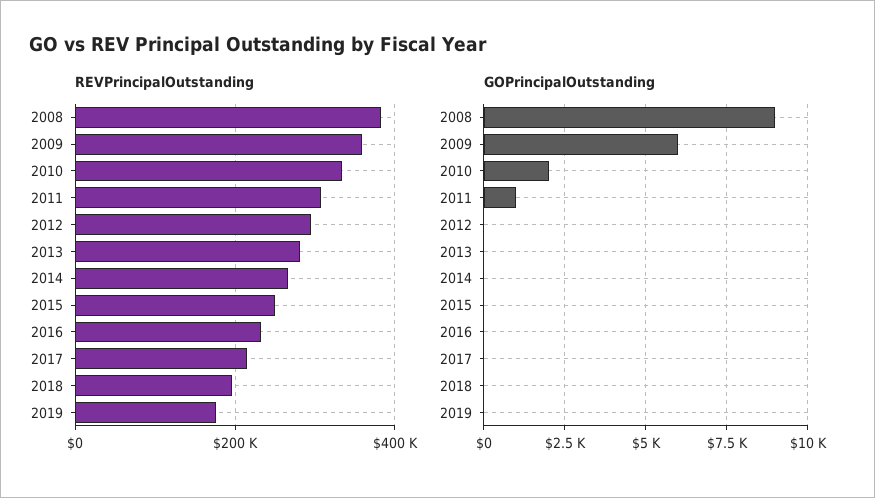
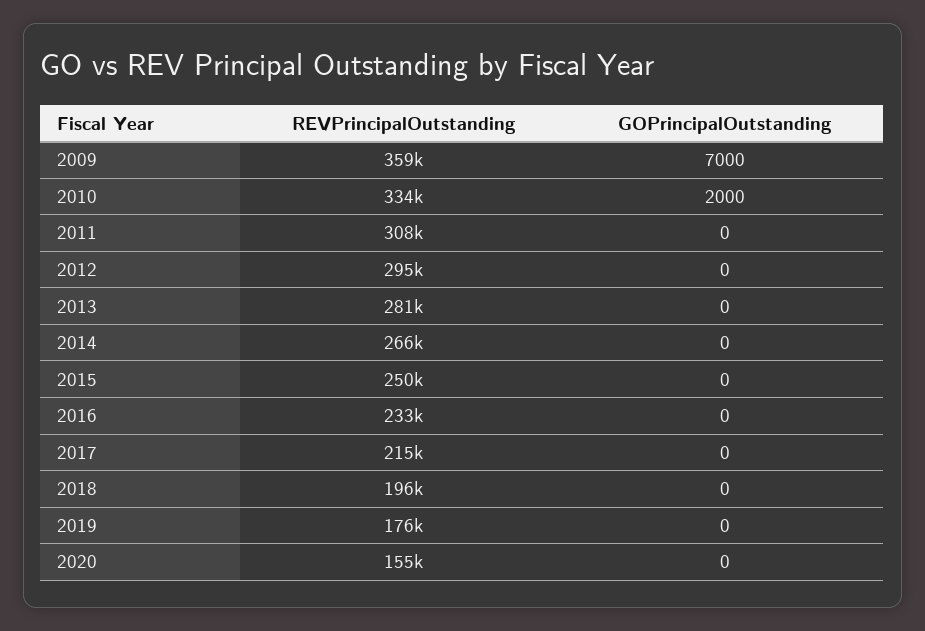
REVPrincipalOutstanding, 2008: 380000 -> none
GOPrincipalOutstanding, 2008: 9000 -> none
GOPrincipalOutstanding, 2009: 6000 -> 7000
GOPrincipalOutstanding, 2011: 1000 -> 0
REVPrincipalOutstanding, 2020: none -> 155000
GOPrincipalOutstanding, 2020: none -> 0

